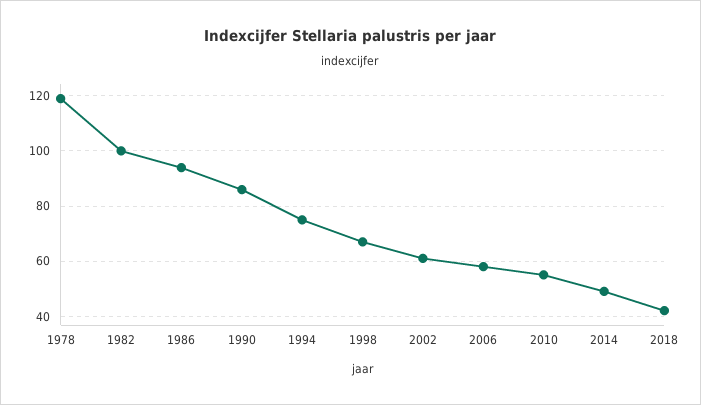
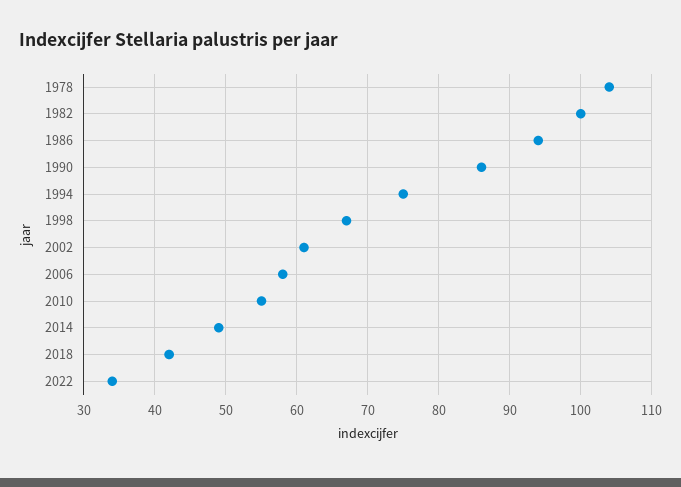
1978: 120 -> 104
2022: none -> 34

